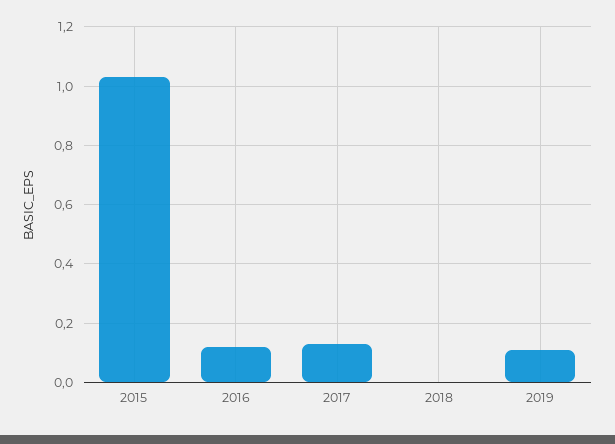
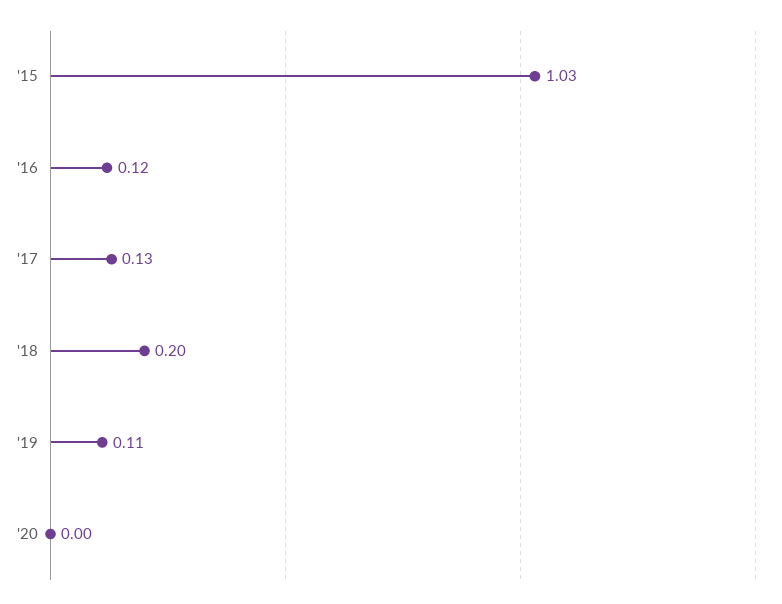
2018: 0 -> 0.2
'20: none -> 0

